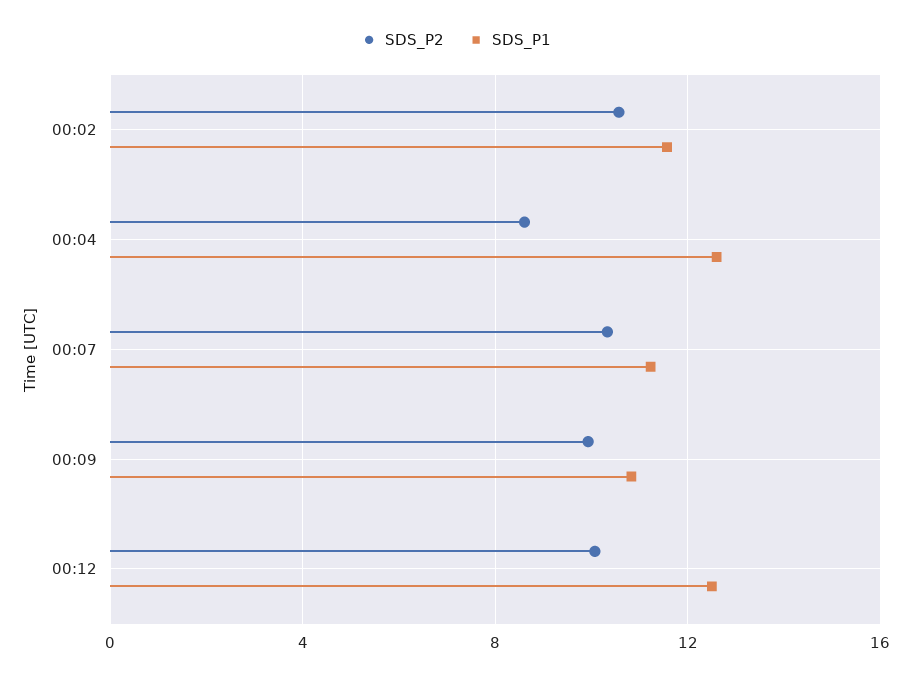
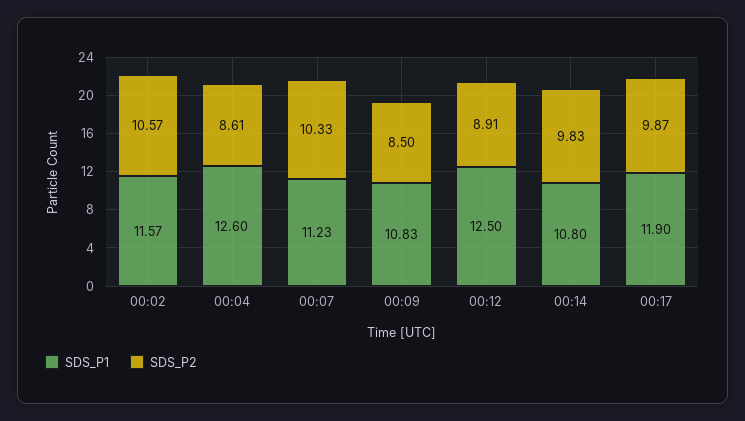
SDS_P2, 00:09: 10 -> 8.5
SDS_P2, 00:12: 10 -> 8.91
SDS_P1, 00:14: none -> 10.8
SDS_P2, 00:14: none -> 9.83
SDS_P1, 00:17: none -> 11.9
SDS_P2, 00:17: none -> 9.87

